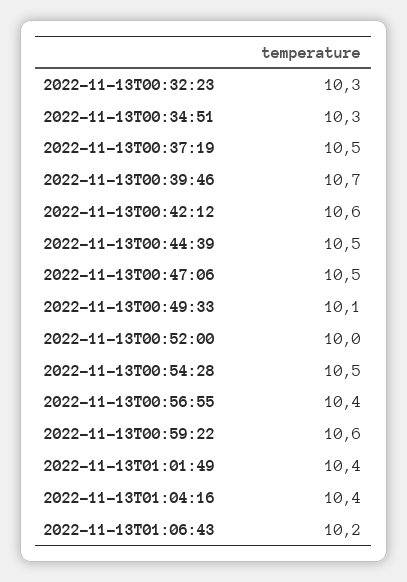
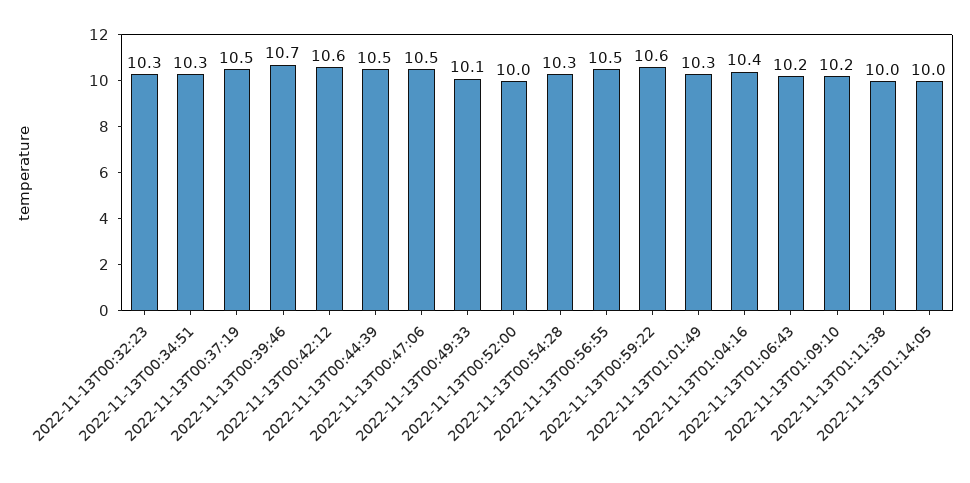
2022-11-13T00:54:28: 10.5 -> 10.3
2022-11-13T00:56:55: 10.4 -> 10.5
2022-11-13T01:01:49: 10.4 -> 10.3
2022-11-13T01:09:10: none -> 10.2
2022-11-13T01:11:38: none -> 10
2022-11-13T01:14:05: none -> 10

